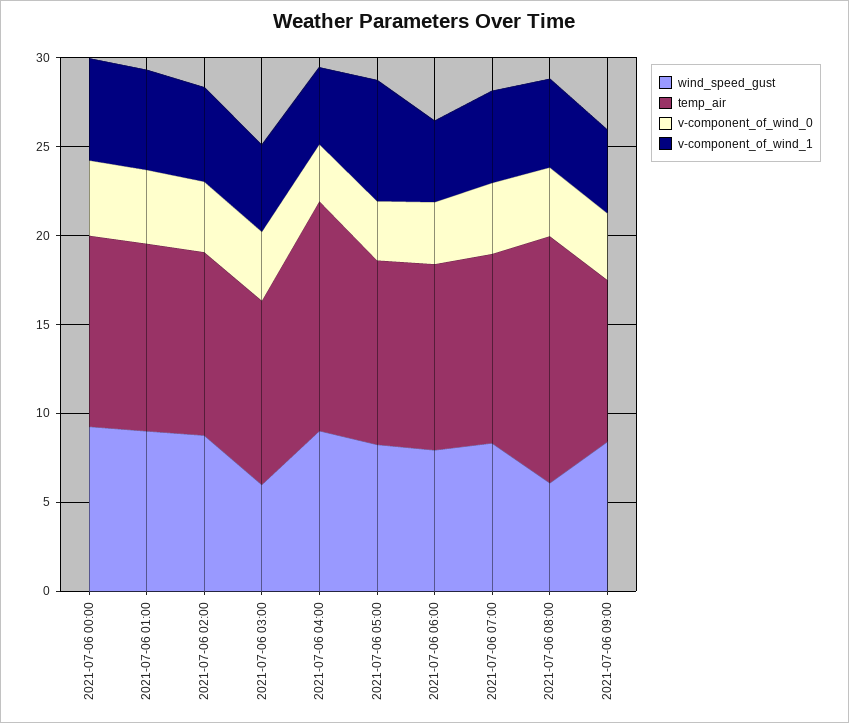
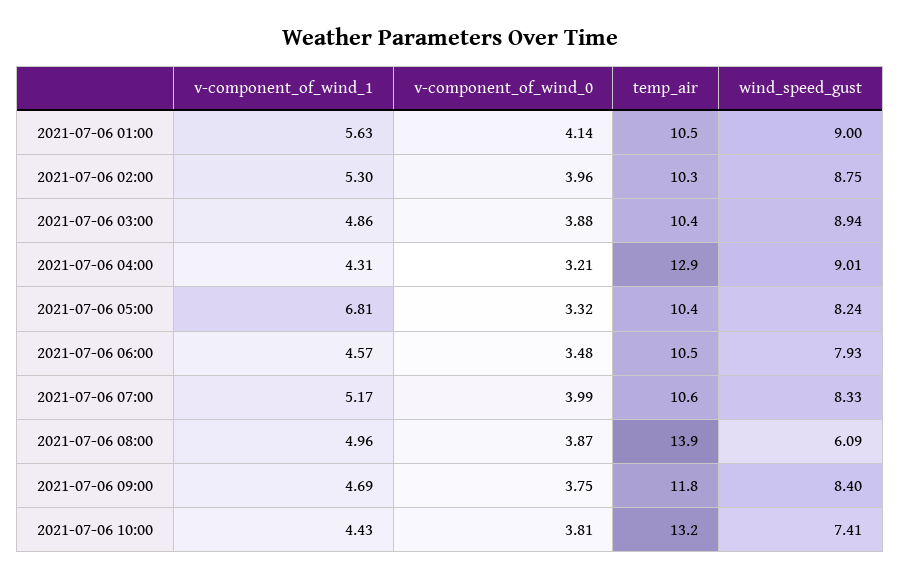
wind_speed_gust, 2021-07-06 00:00: 9 -> none
temp_air, 2021-07-06 00:00: 11 -> none
v-component_of_wind_0, 2021-07-06 00:00: 4 -> none
v-component_of_wind_1, 2021-07-06 00:00: 6 -> none
wind_speed_gust, 2021-07-06 03:00: 6 -> 8.94
temp_air, 2021-07-06 09:00: 9 -> 11.8
v-component_of_wind_1, 2021-07-06 10:00: none -> 4.43
v-component_of_wind_0, 2021-07-06 10:00: none -> 3.81
temp_air, 2021-07-06 10:00: none -> 13.2
wind_speed_gust, 2021-07-06 10:00: none -> 7.41

